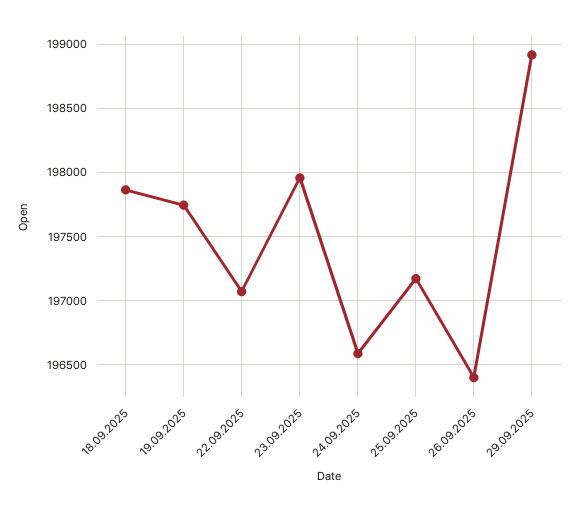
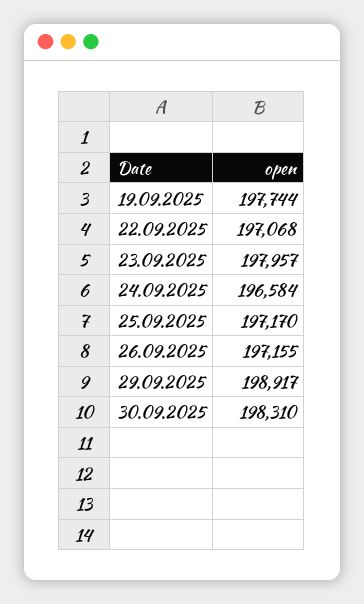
18.09.2025: 197850 -> none
26.09.2025: 196400 -> 197155
30.09.2025: none -> 198310

